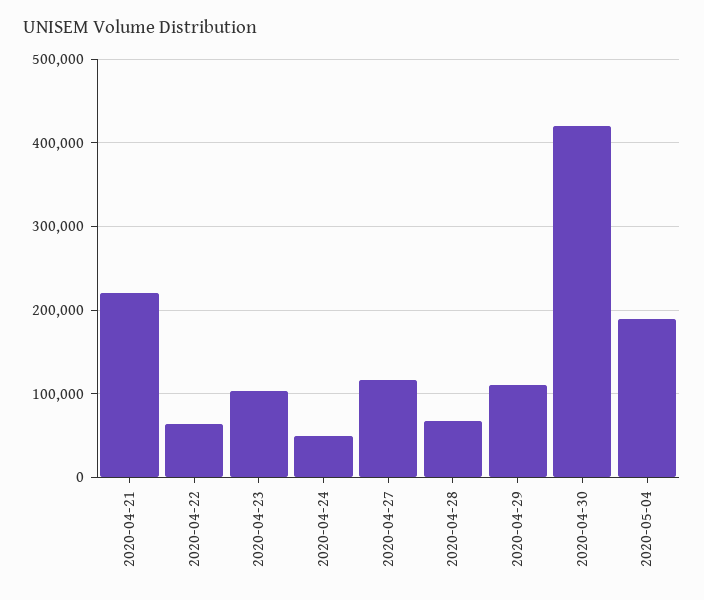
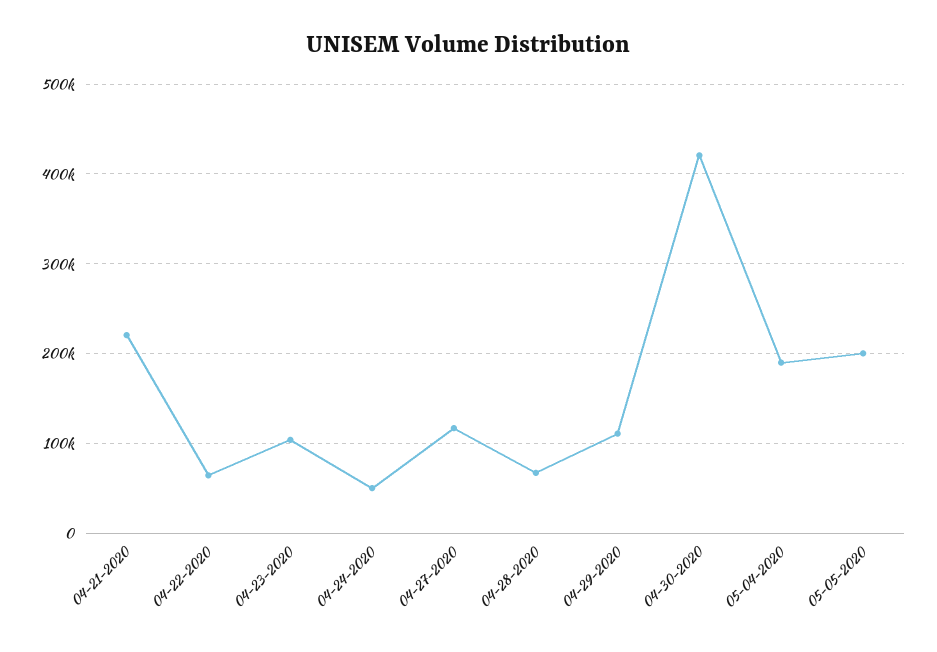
05-05-2020: none -> 200000

